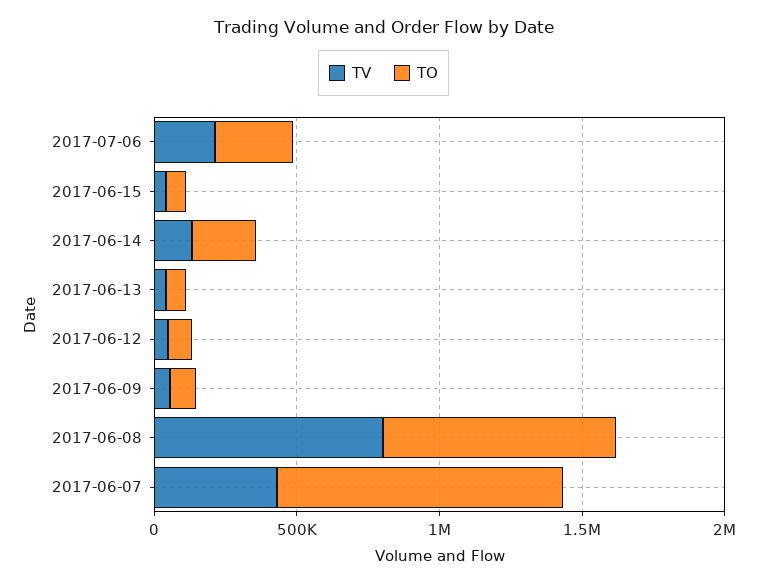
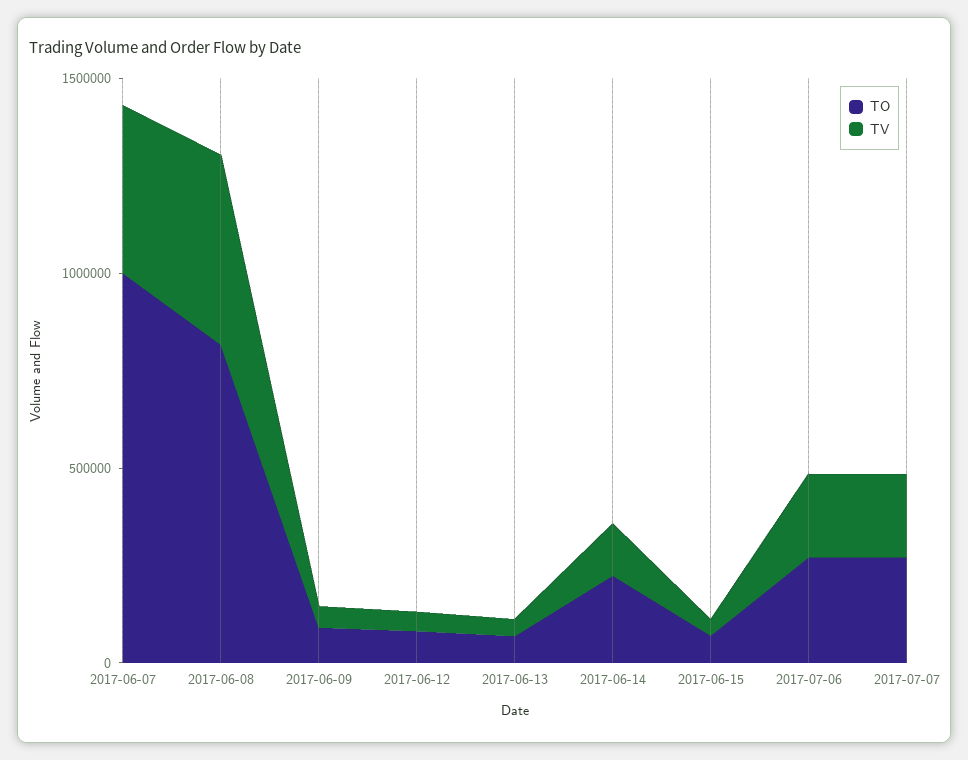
TV, 2017-06-08: 800000 -> 500000
TO, 2017-07-07: none -> 300000
TV, 2017-07-07: none -> 200000

